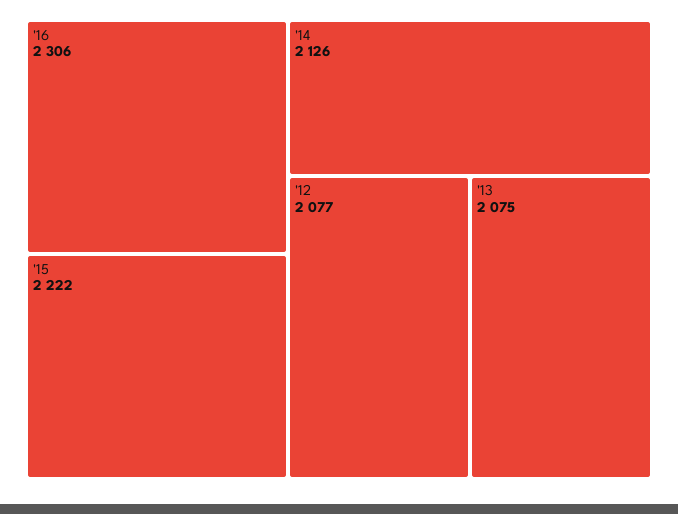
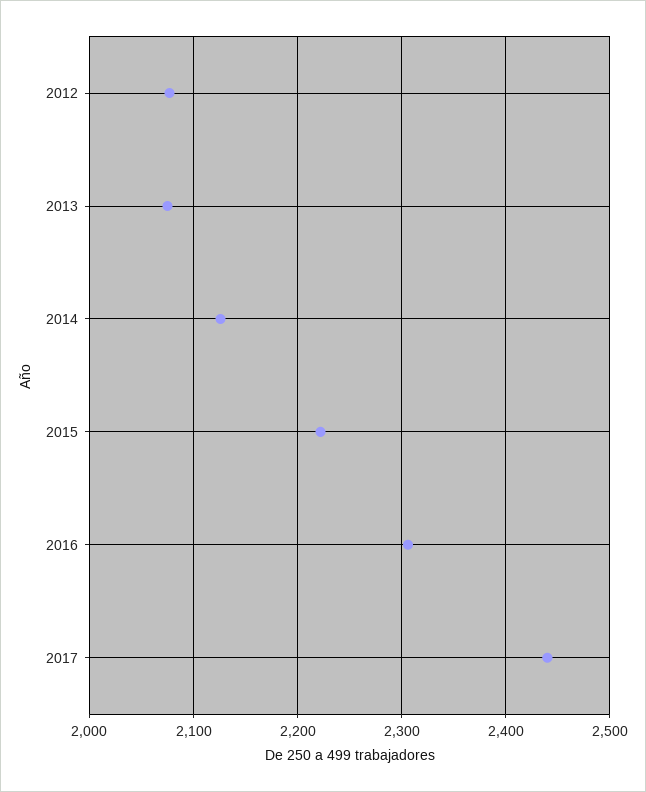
2017: none -> 2440

